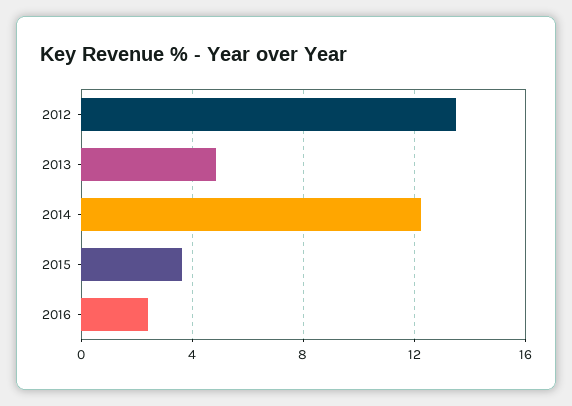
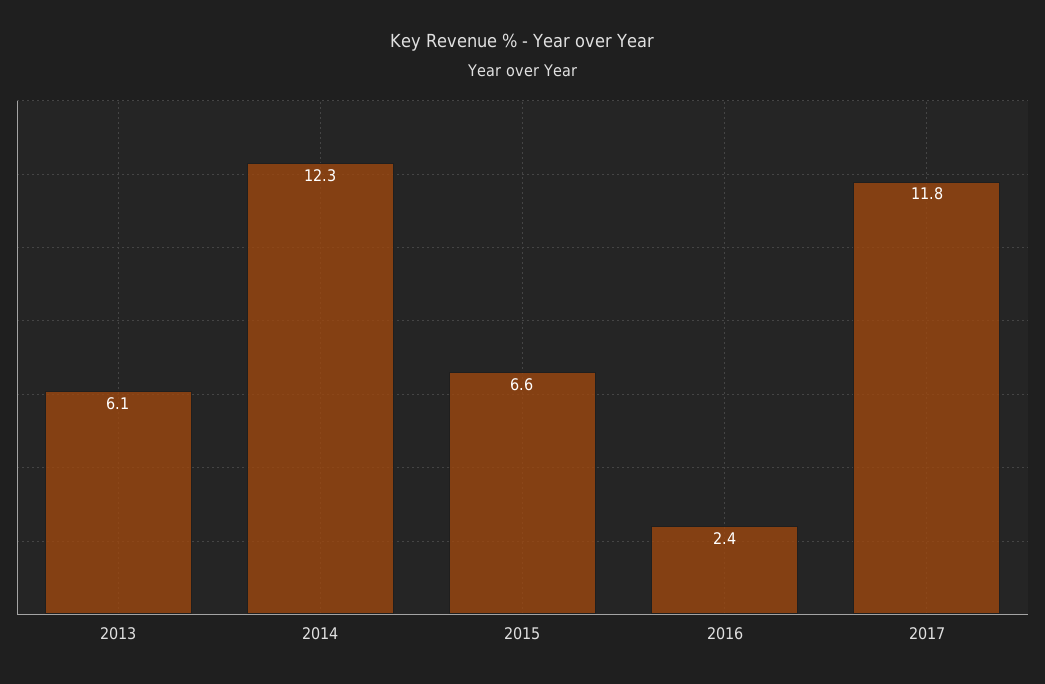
2012: 13.5 -> none
2013: 5 -> 6.1
2015: 3.5 -> 6.6
2017: none -> 11.8

